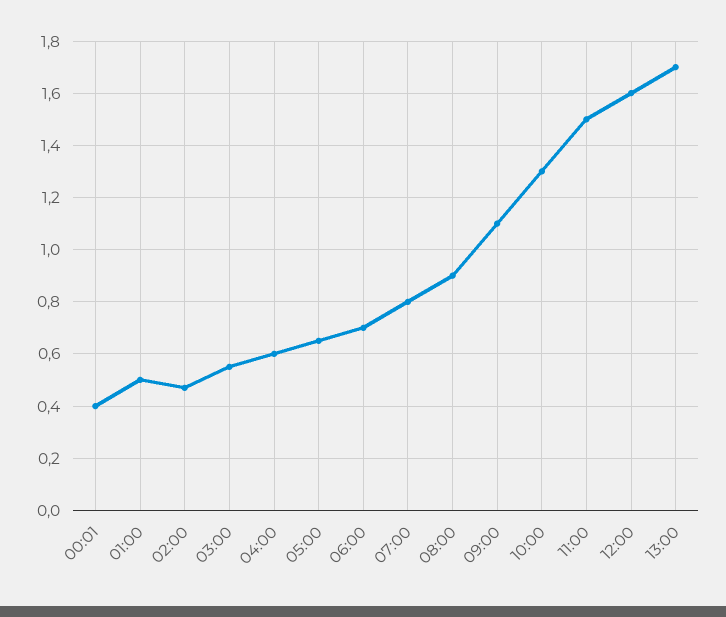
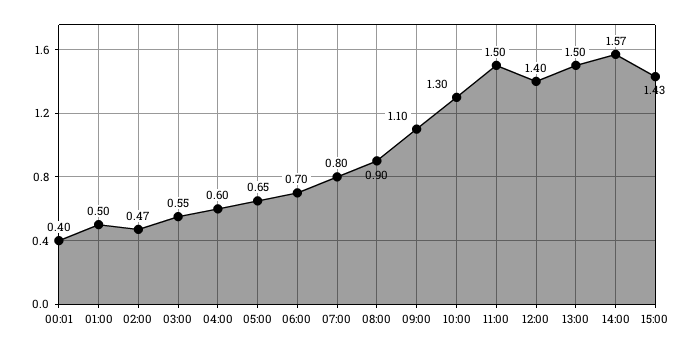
12:00: 1.6 -> 1.4
13:00: 1.7 -> 1.5
14:00: none -> 1.57
15:00: none -> 1.43

